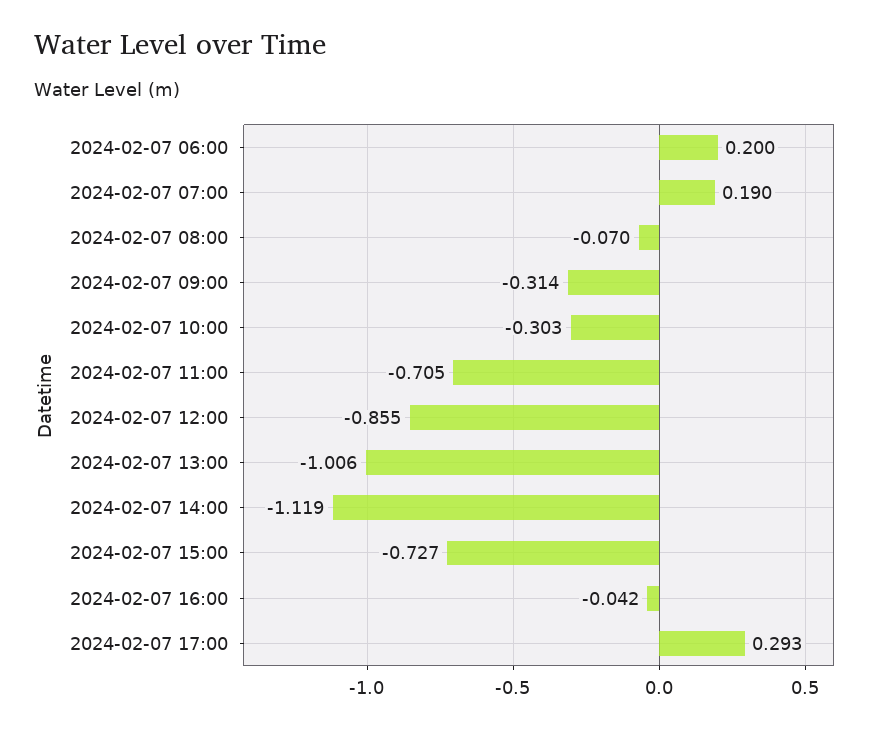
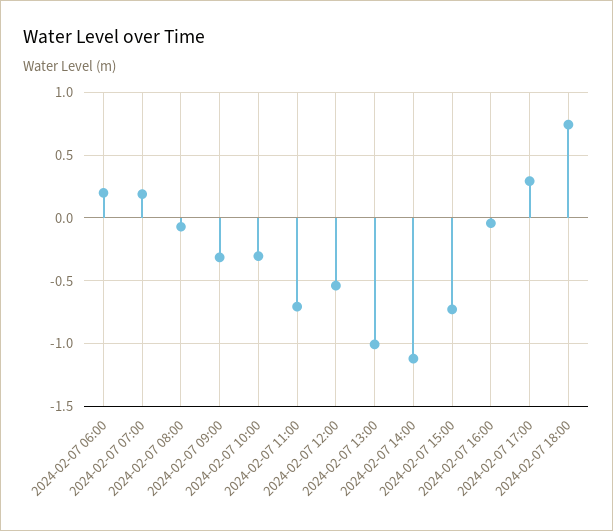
2024-02-07 12:00: -0.855 -> -0.55
2024-02-07 18:00: none -> 0.75

